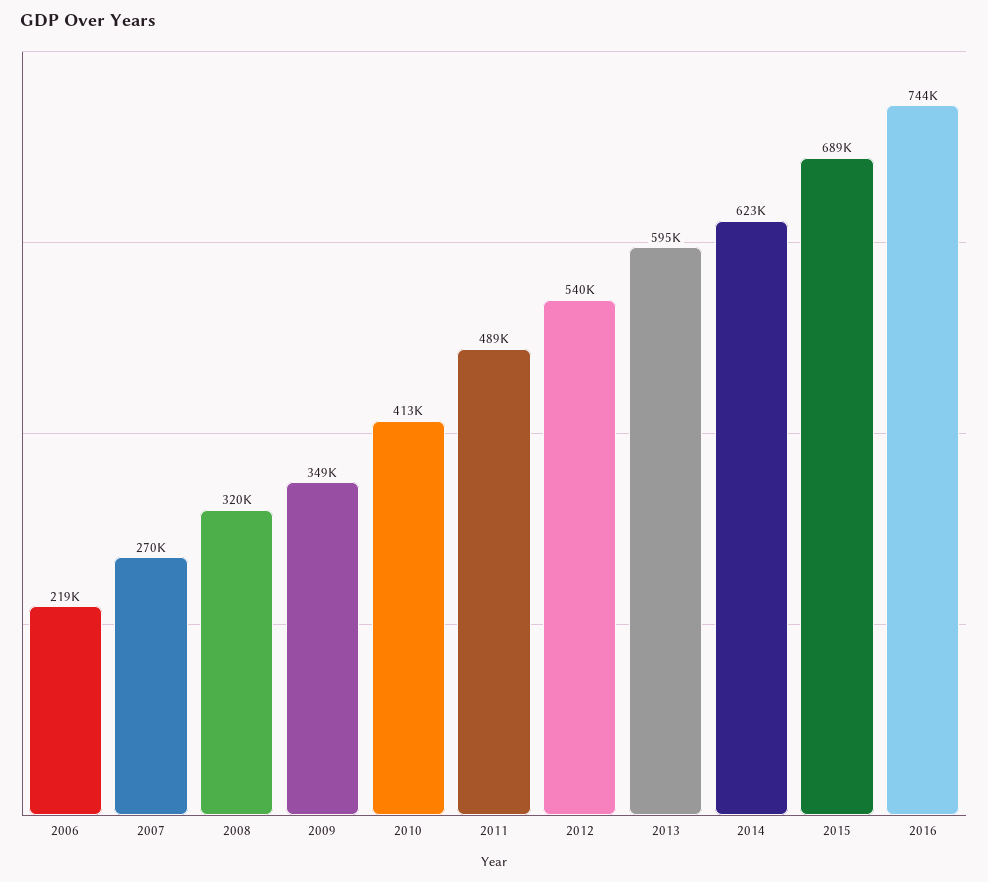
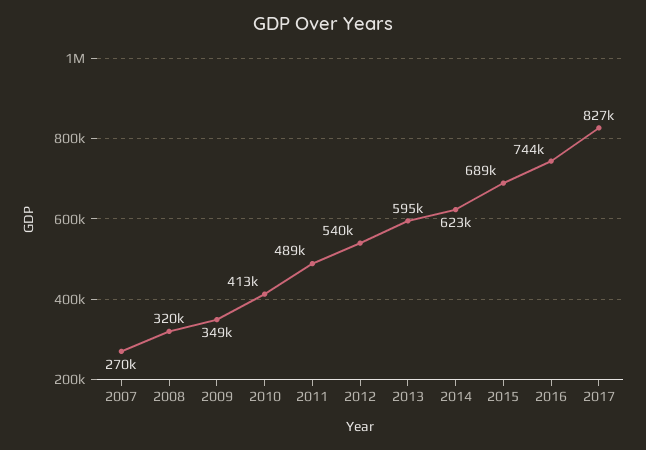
2006: 219000 -> none
2017: none -> 827000

